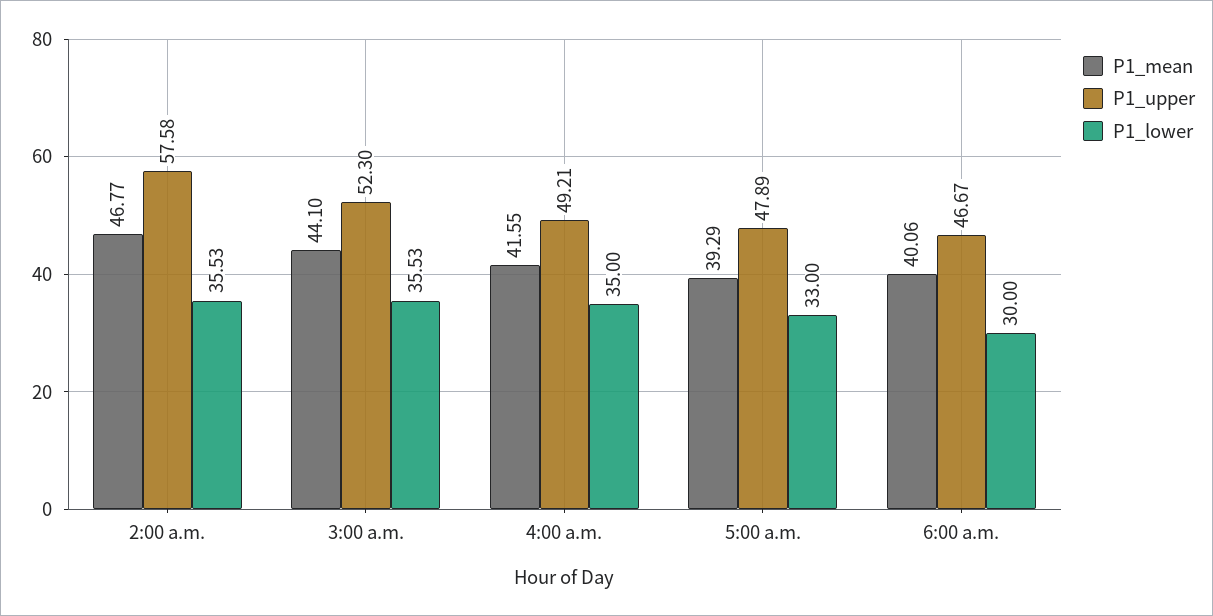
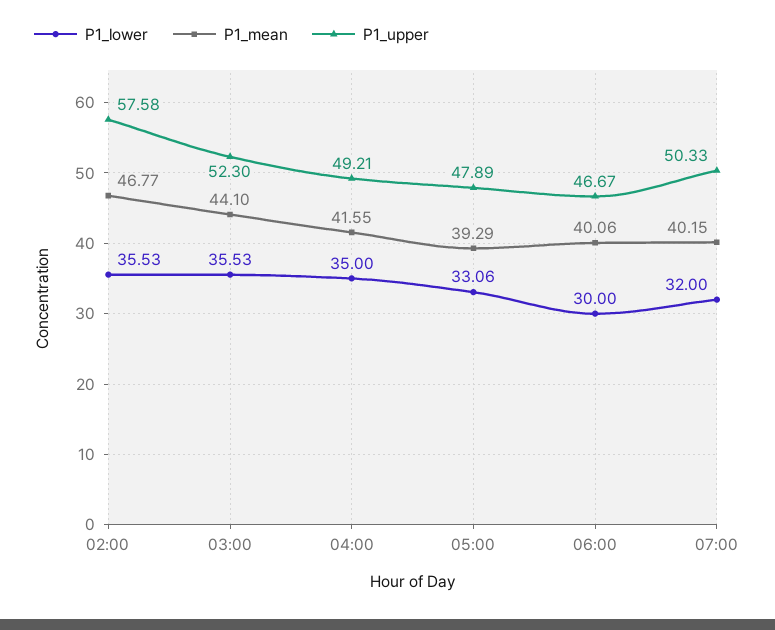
P1_lower, 5:00 a.m.: 33 -> 33.06
P1_lower, 07:00: none -> 32
P1_mean, 07:00: none -> 40.15
P1_upper, 07:00: none -> 50.33

